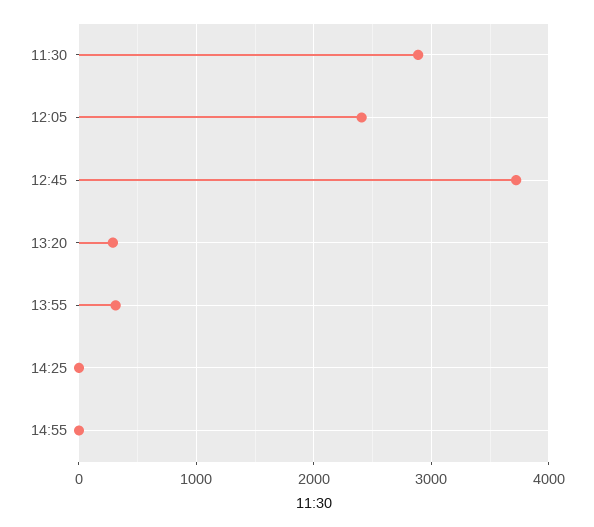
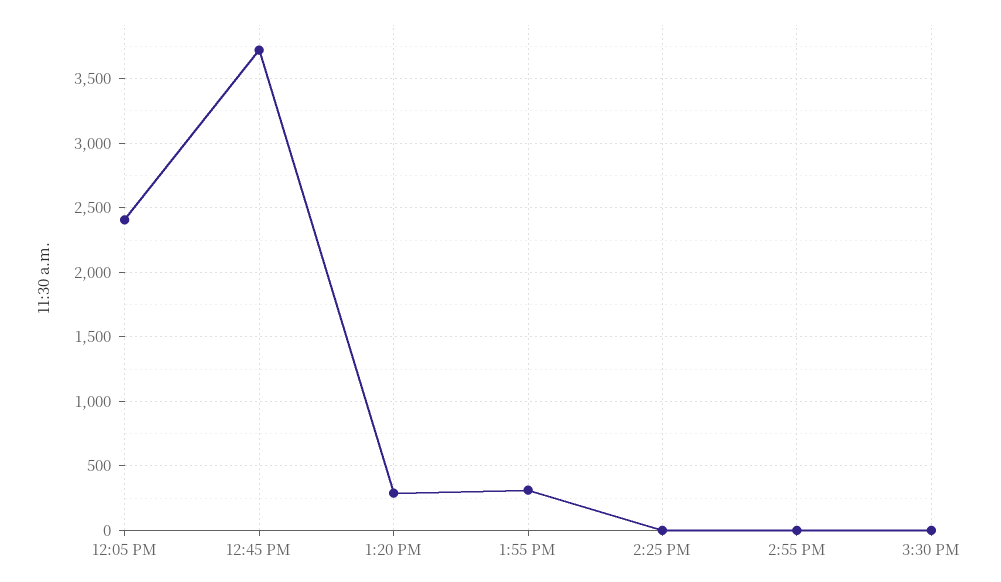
11:30: 2900 -> none
3:30 PM: none -> 0

